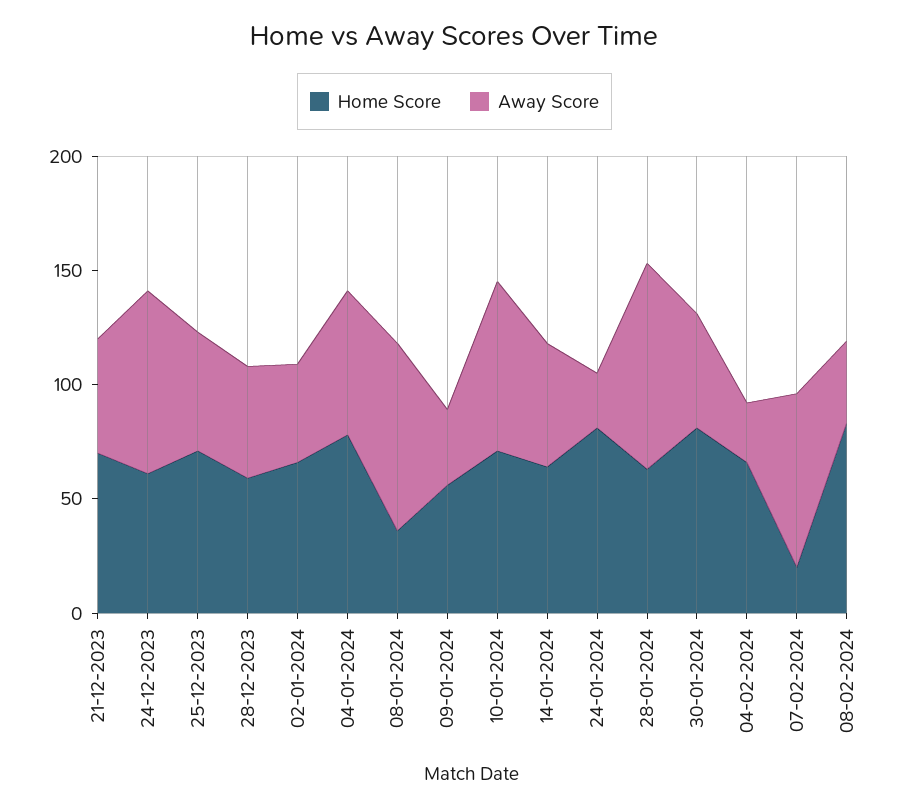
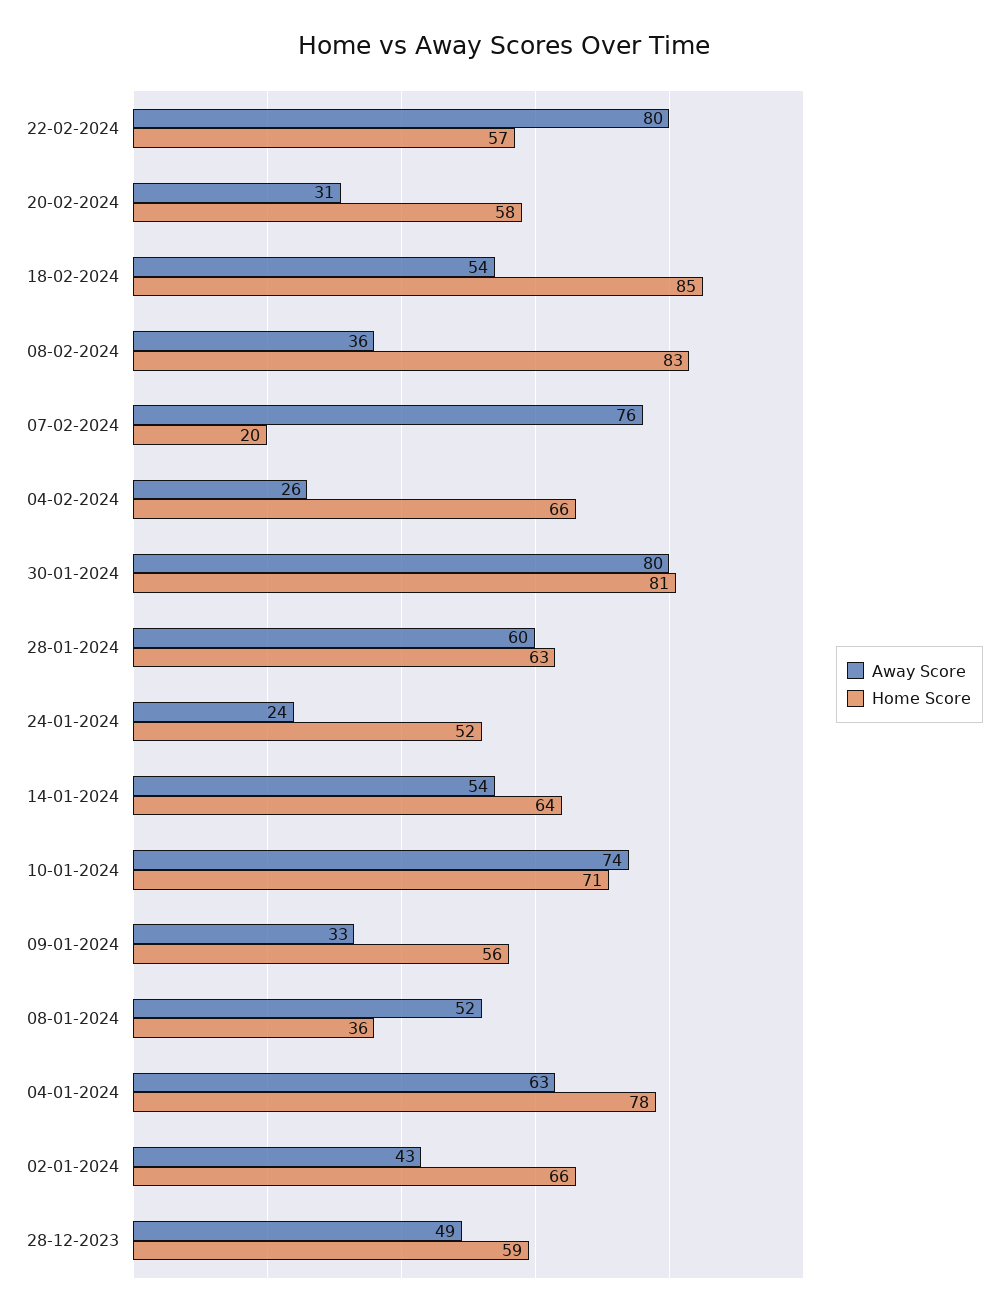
Home Score, 21-12-2023: 70 -> none
Away Score, 21-12-2023: 50 -> none
Home Score, 24-12-2023: 60 -> none
Away Score, 24-12-2023: 80 -> none
Home Score, 25-12-2023: 70 -> none
Away Score, 25-12-2023: 50 -> none
Away Score, 08-01-2024: 80 -> 52
Home Score, 24-01-2024: 80 -> 52
Away Score, 28-01-2024: 90 -> 60
Away Score, 30-01-2024: 50 -> 80
Away Score, 22-02-2024: none -> 80
Home Score, 22-02-2024: none -> 57
Away Score, 20-02-2024: none -> 31
Home Score, 20-02-2024: none -> 58
Away Score, 18-02-2024: none -> 54
Home Score, 18-02-2024: none -> 85

